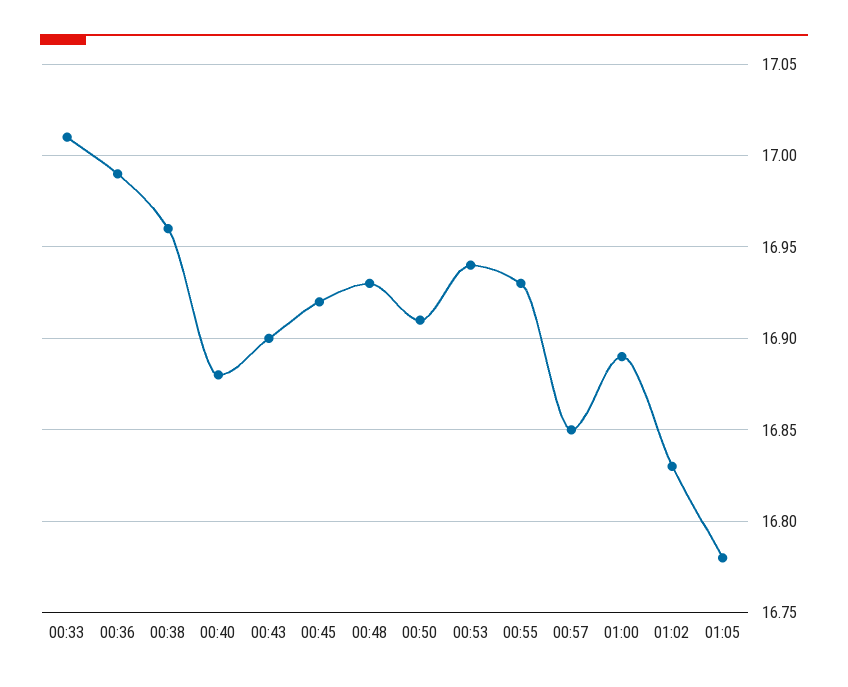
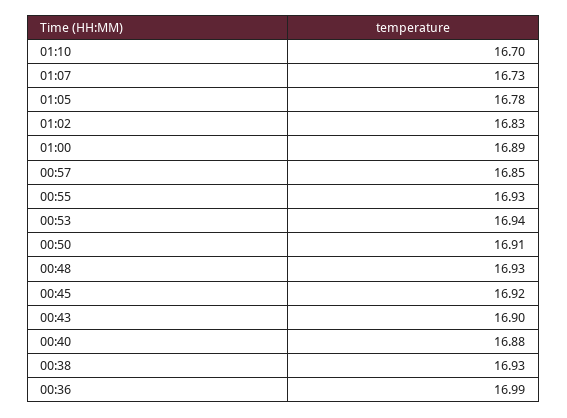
00:33: 17.01 -> none
00:38: 16.96 -> 16.93
01:10: none -> 16.7
01:07: none -> 16.73

